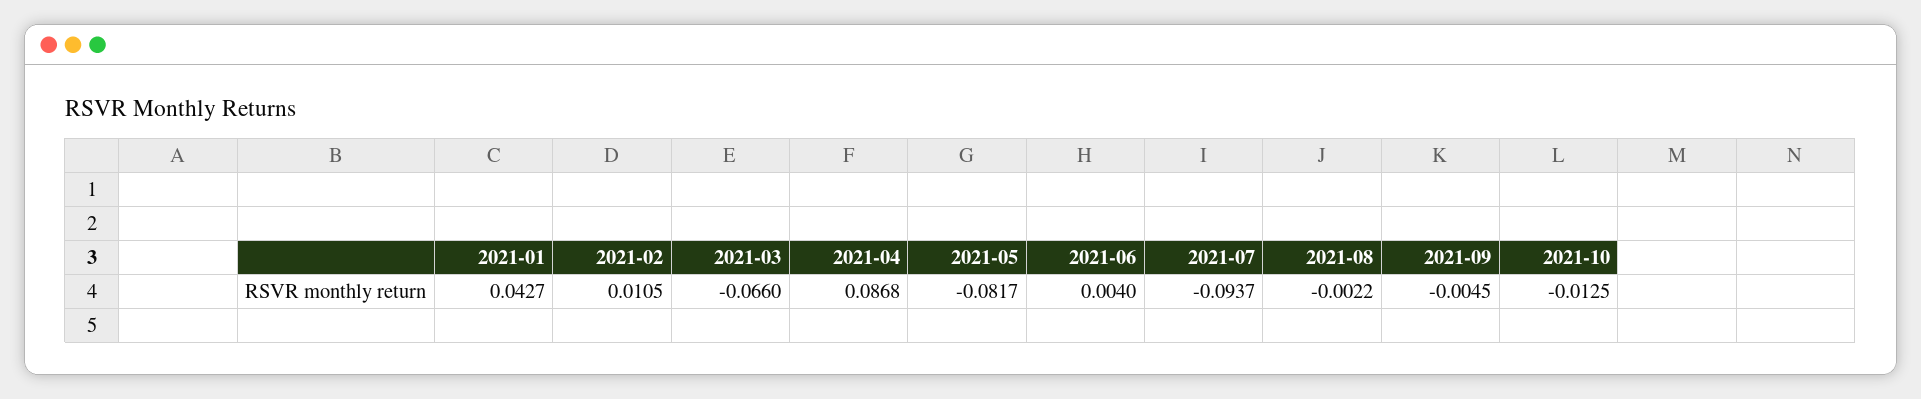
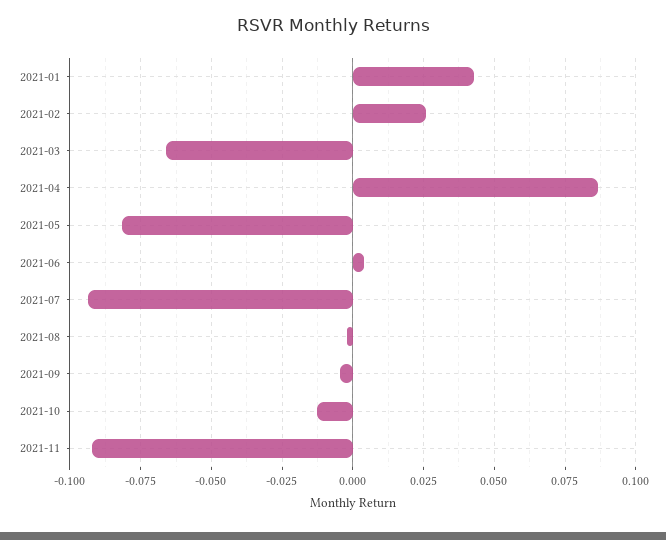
2021-02: 0.0105 -> 0.025
2021-11: none -> -0.0925

